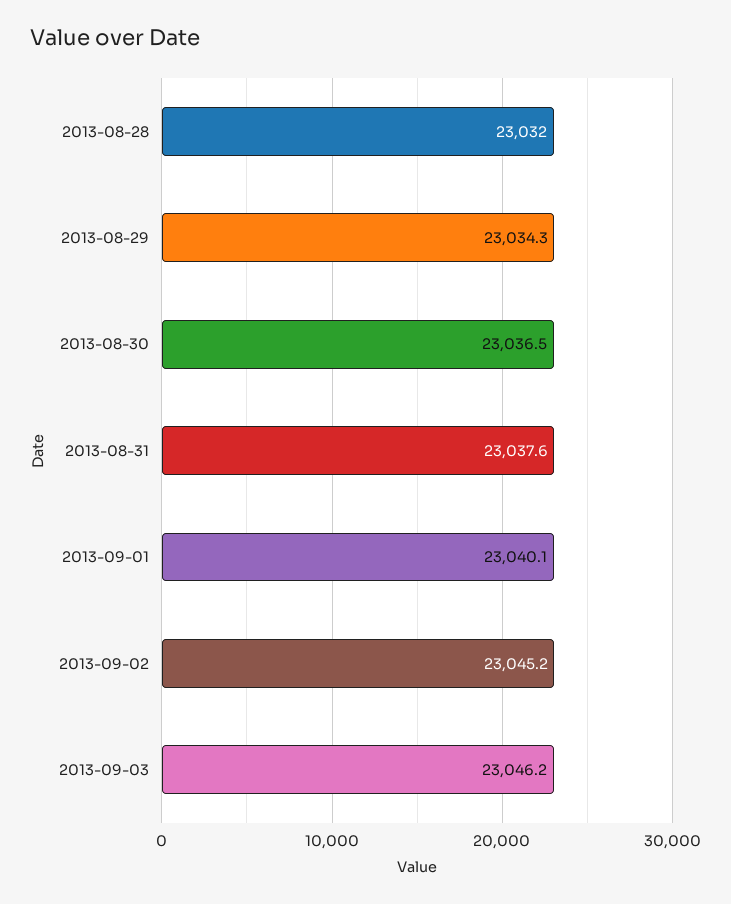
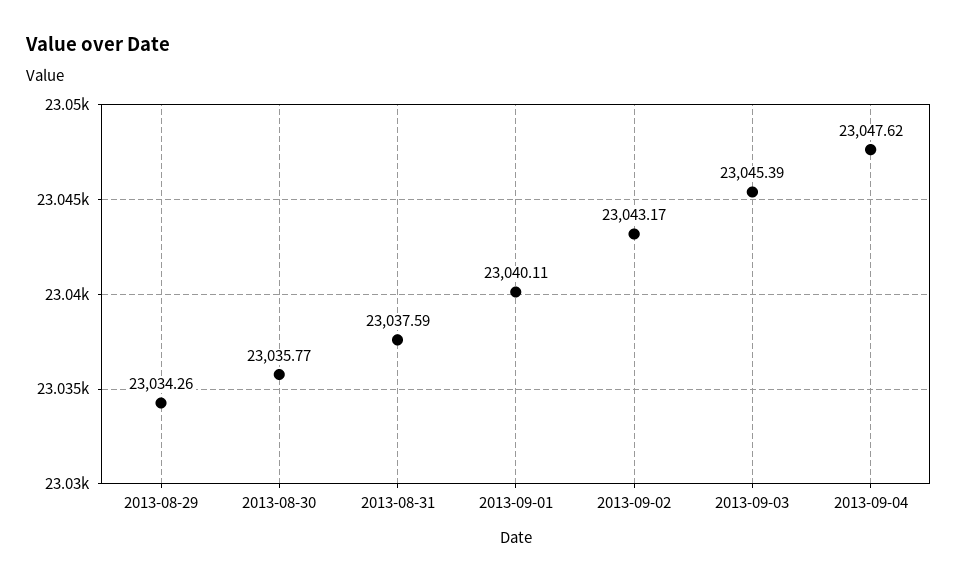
2013-08-28: 23032 -> none
2013-08-30: 23036.5 -> 23035.77
2013-09-02: 23045.2 -> 23043.17
2013-09-03: 23046.2 -> 23045.39
2013-09-04: none -> 23047.62

